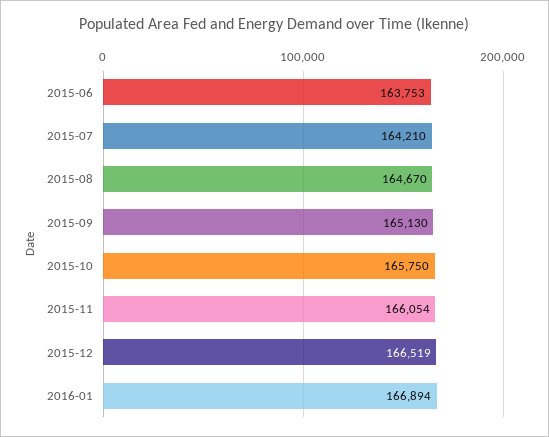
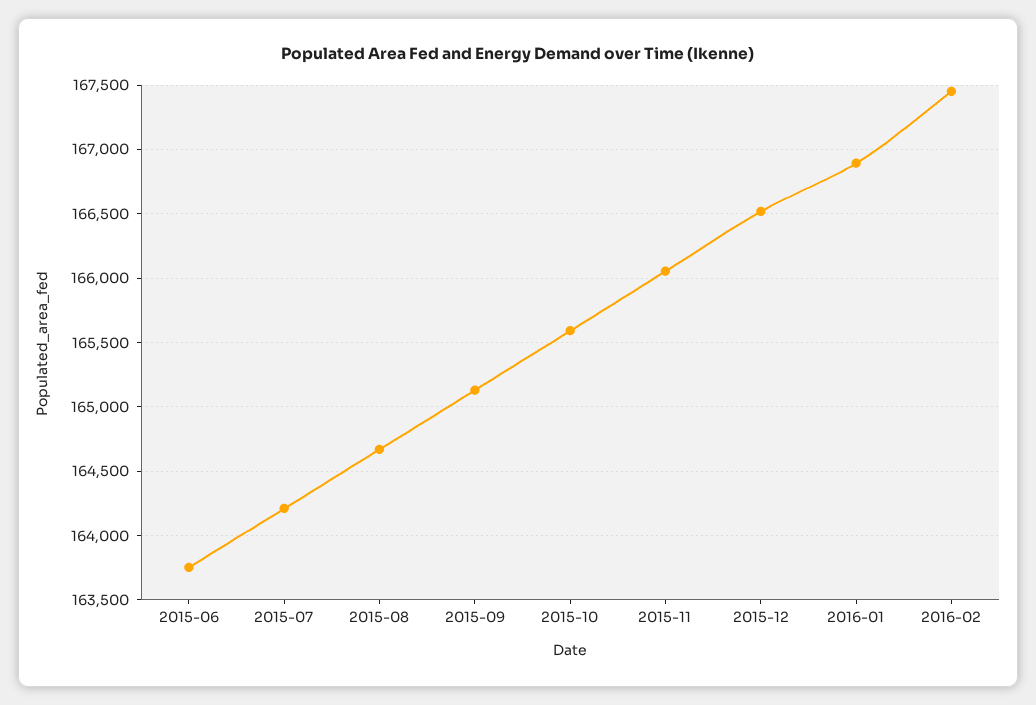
2015-10: 165750 -> 165600
2016-02: none -> 167450

